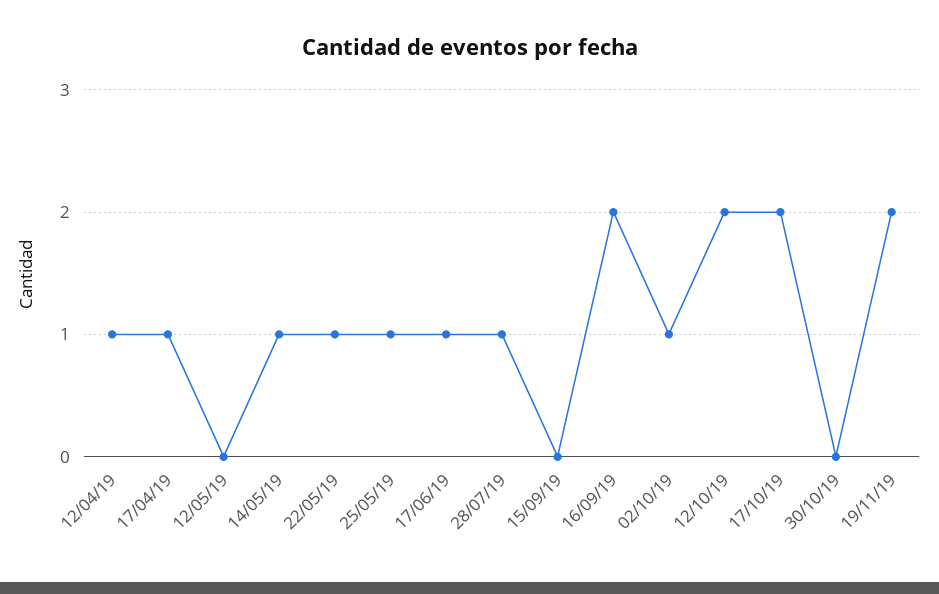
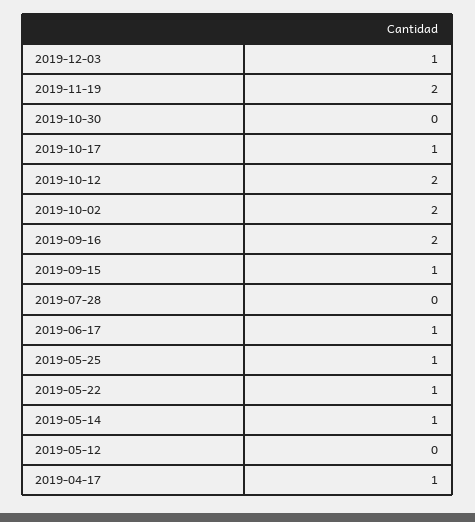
12/04/19: 1 -> none
28/07/19: 1 -> 0
15/09/19: 0 -> 1
02/10/19: 1 -> 2
17/10/19: 2 -> 1
2019-12-03: none -> 1

